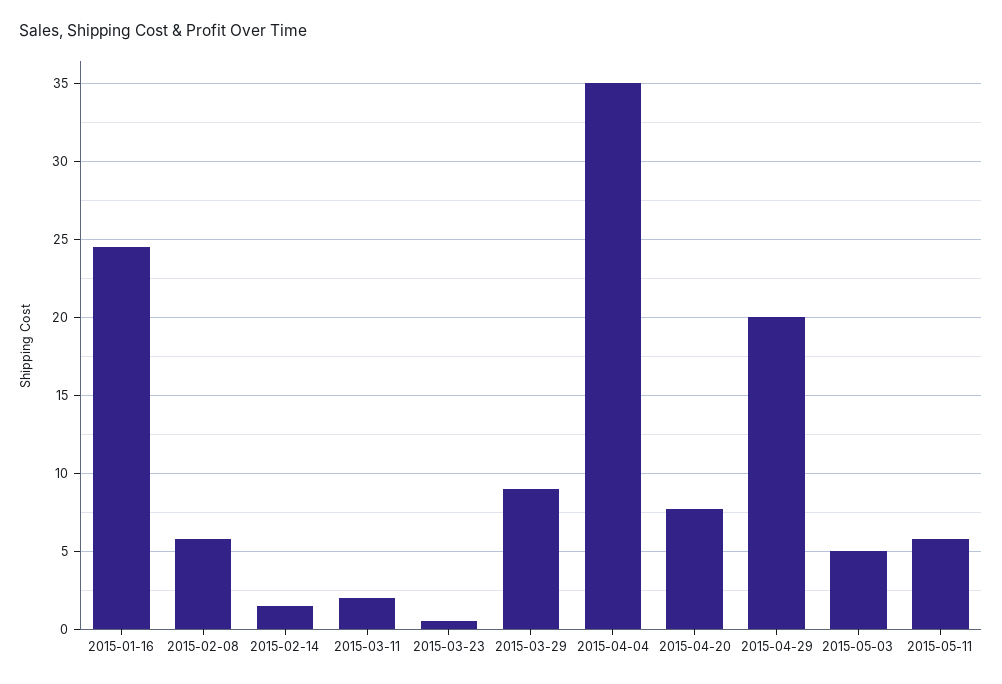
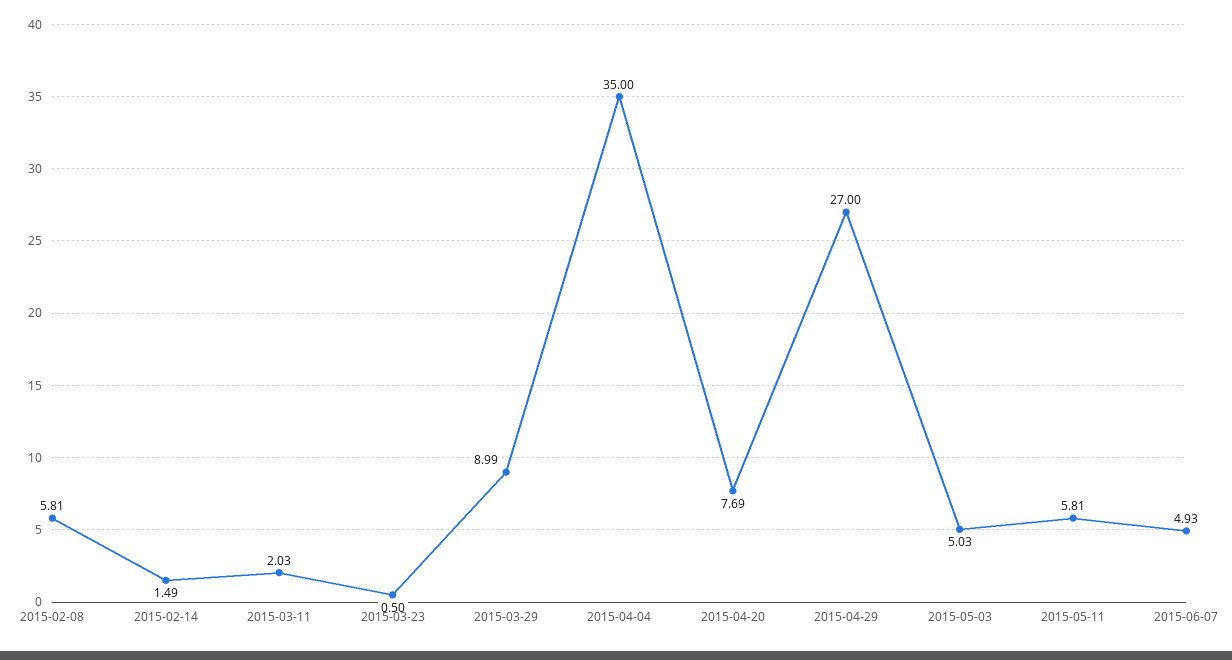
2015-01-16: 24.5 -> none
2015-04-29: 20 -> 27
2015-06-07: none -> 4.93

